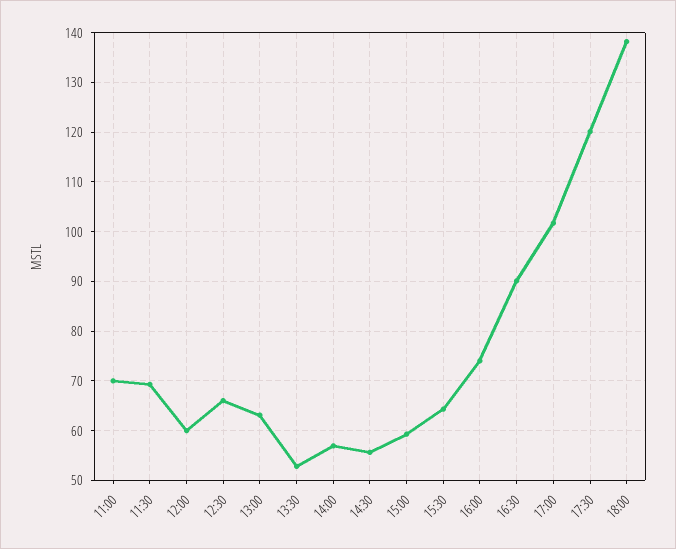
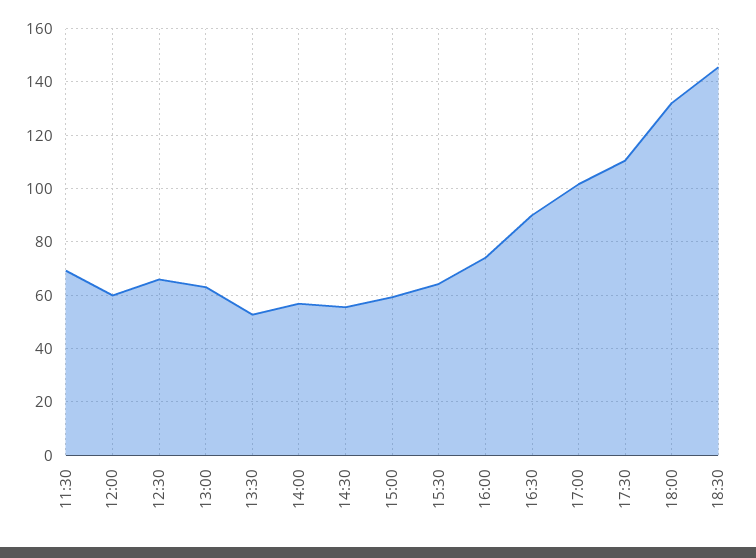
11:00: 70 -> none
17:30: 120 -> 110
18:00: 138 -> 132.5
18:30: none -> 145

